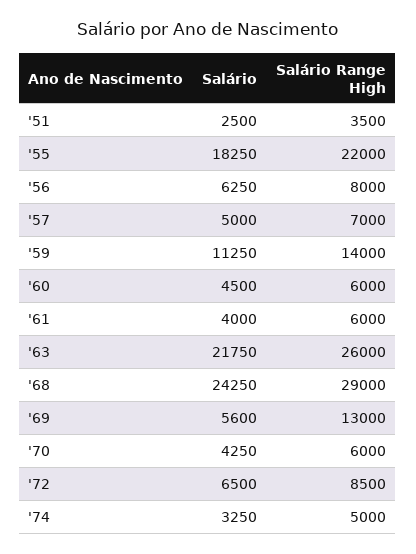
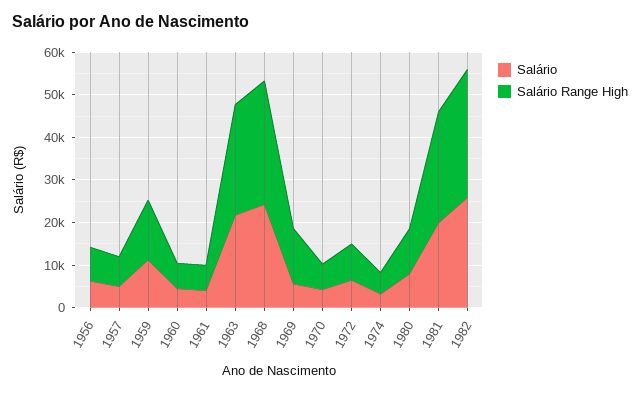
Salário, '51: 2500 -> none
Salário Range High, '51: 3500 -> none
Salário, '55: 18250 -> none
Salário Range High, '55: 22000 -> none
Salário, 1980: none -> 8000
Salário Range High, 1980: none -> 10000
Salário, 1981: none -> 20000
Salário Range High, 1981: none -> 26000
Salário, 1982: none -> 26000
Salário Range High, 1982: none -> 30000

